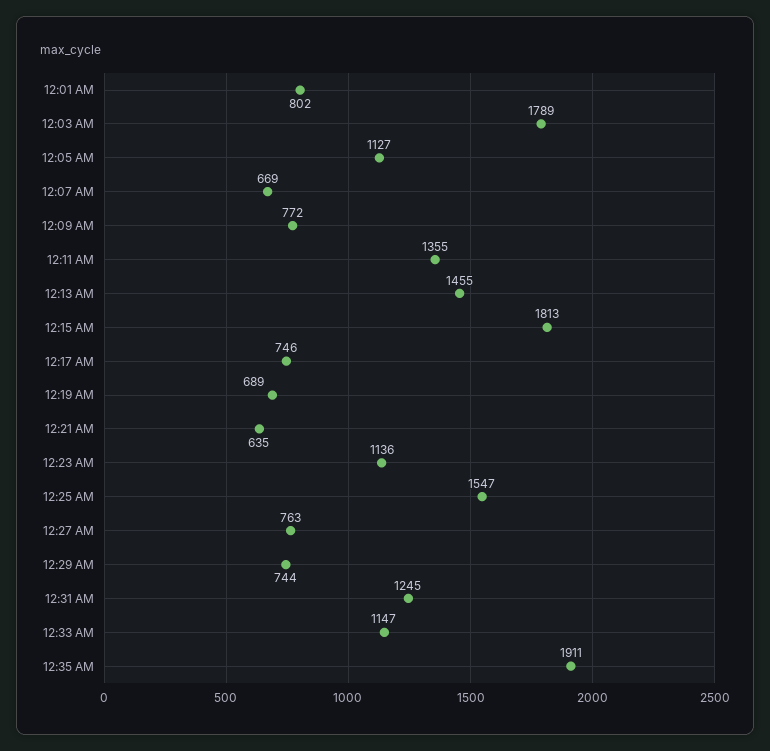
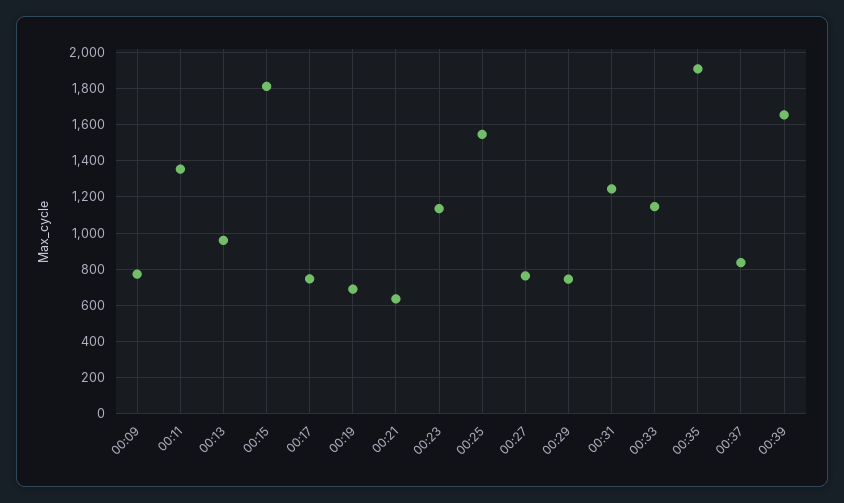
12:01 AM: 802 -> none
12:03 AM: 1789 -> none
12:05 AM: 1127 -> none
12:07 AM: 669 -> none
12:13 AM: 1455 -> 950
00:37: none -> 850
00:39: none -> 1650

